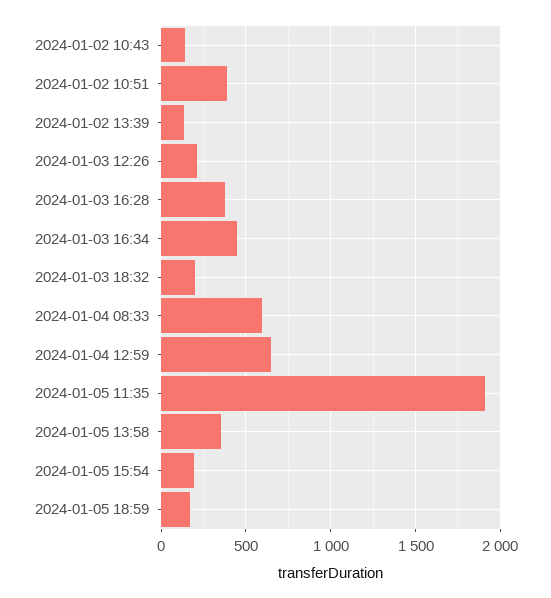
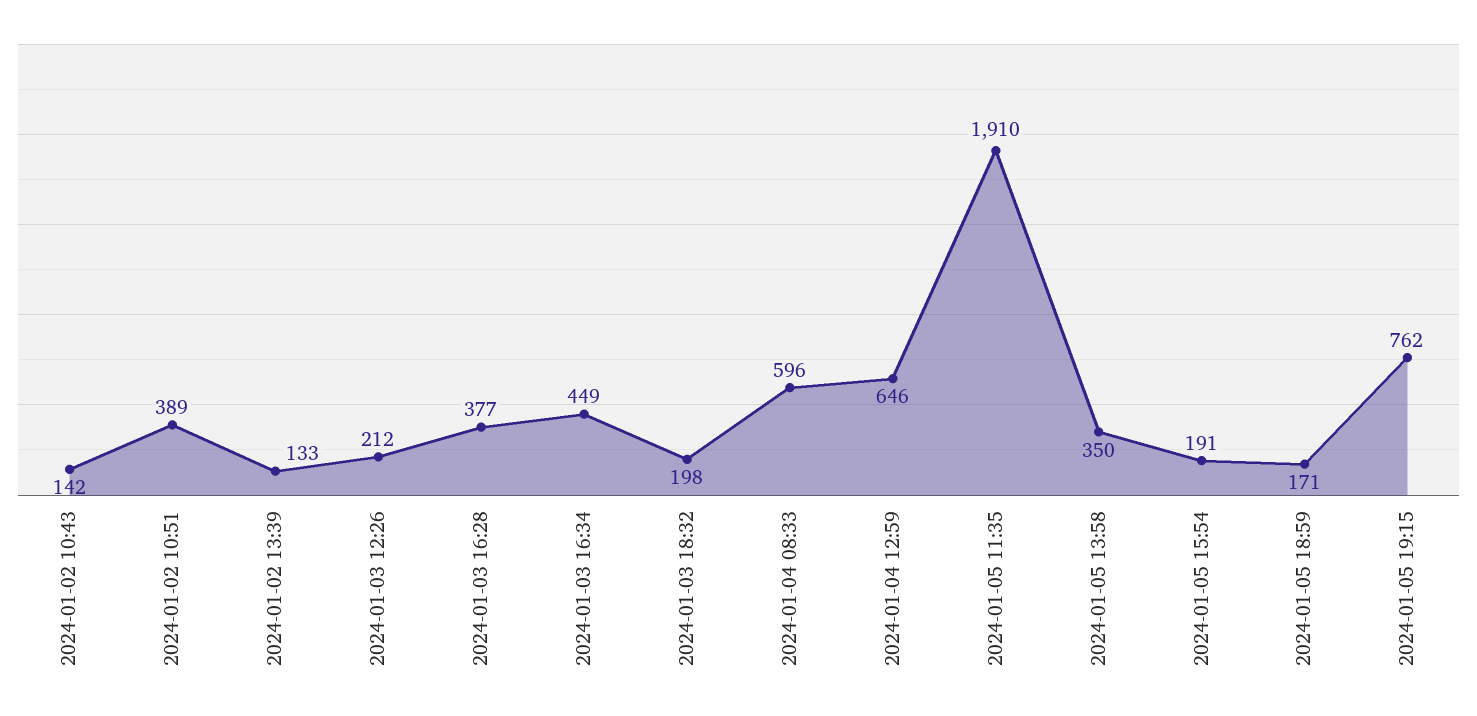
2024-01-05 19:15: none -> 762

